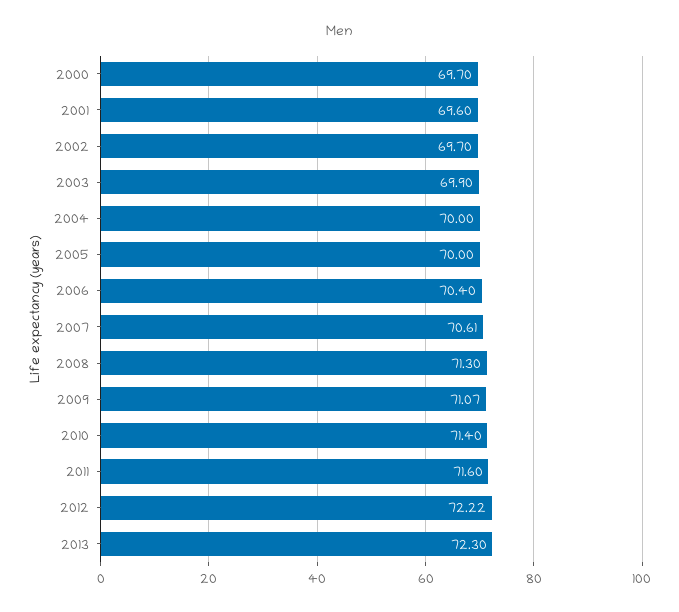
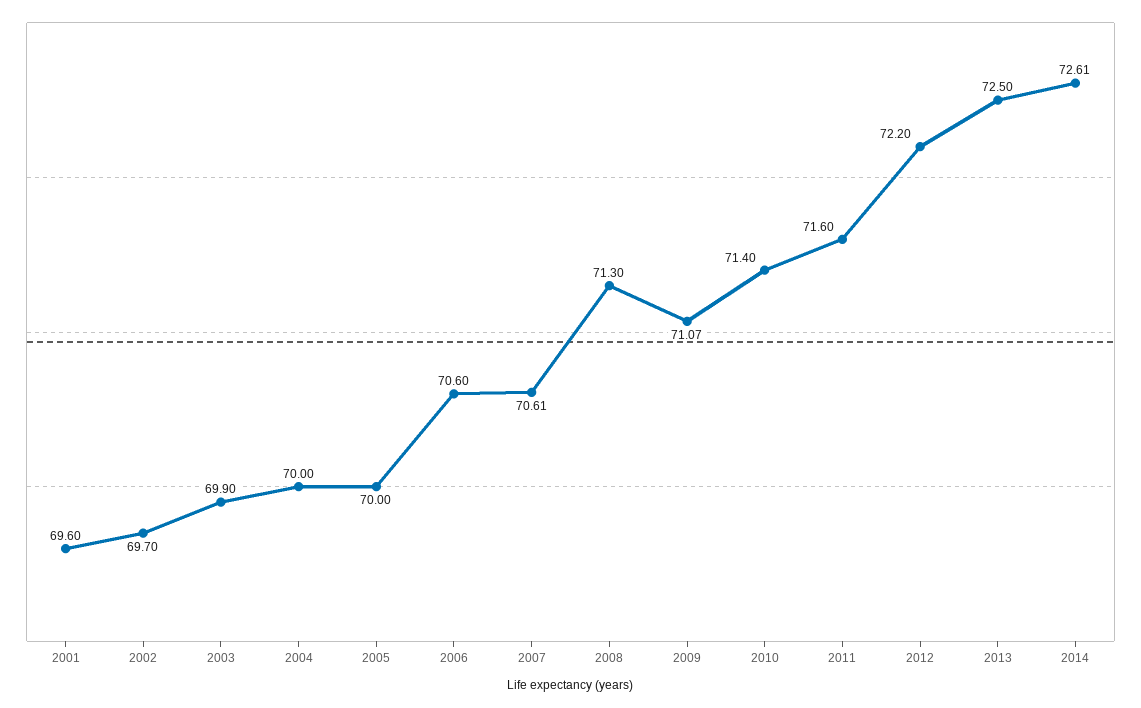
2000: 69.7 -> none
2006: 70.4 -> 70.6
2012: 72.22 -> 72.2
2013: 72.3 -> 72.5
2014: none -> 72.61

